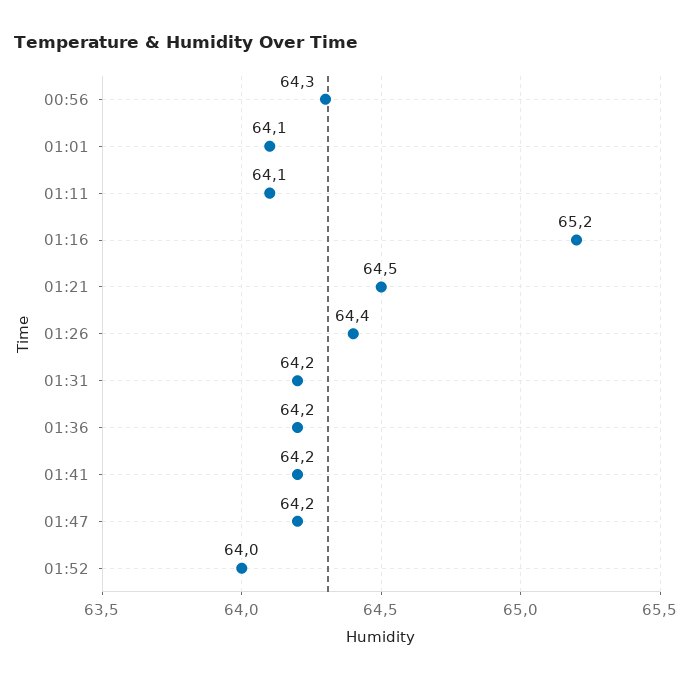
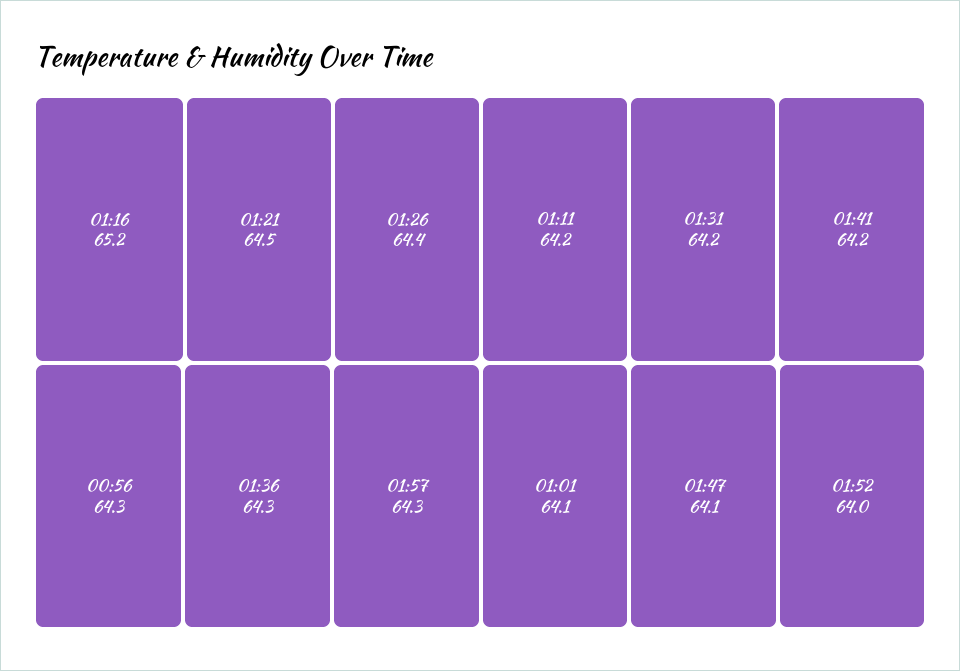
01:11: 64.1 -> 64.2
01:36: 64.2 -> 64.3
01:47: 64.2 -> 64.1
01:57: none -> 64.3

